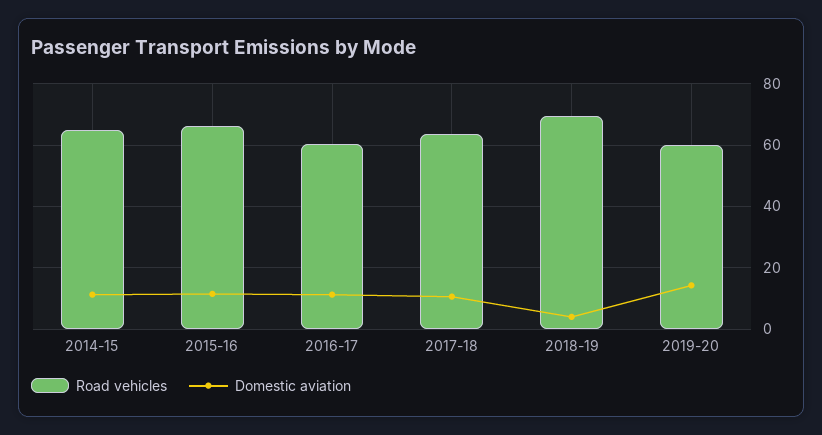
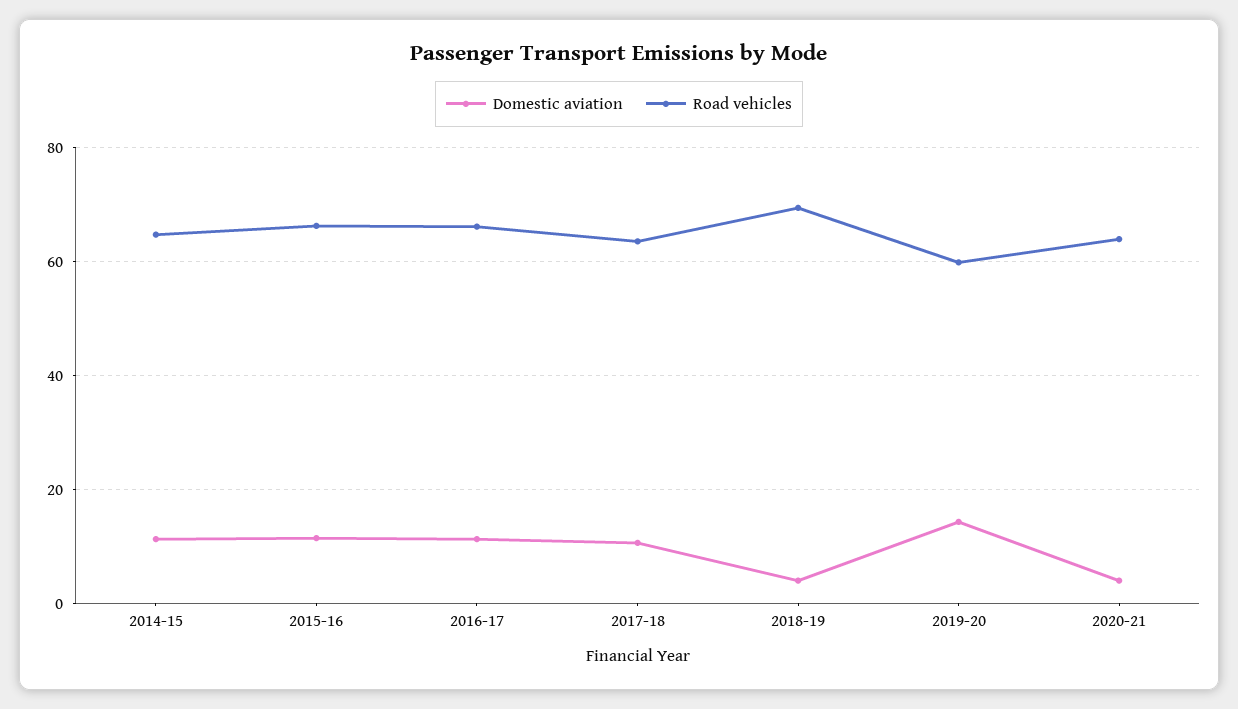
Road vehicles, 2016-17: 60 -> 66
Domestic aviation, 2020-21: none -> 4
Road vehicles, 2020-21: none -> 64

